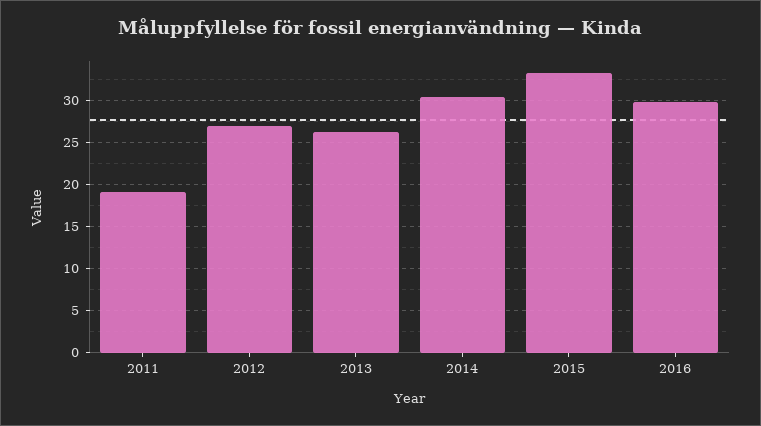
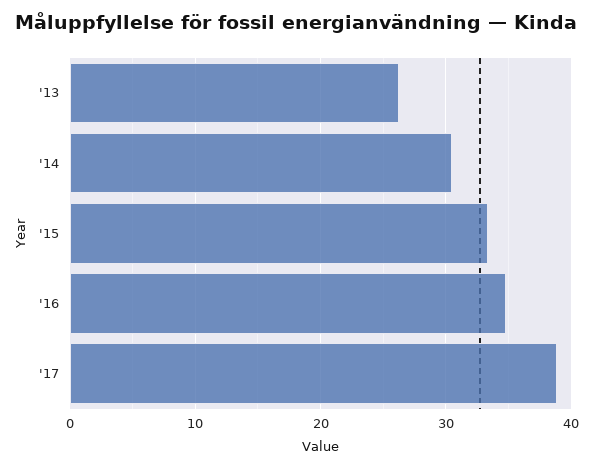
2011: 19 -> none
2012: 27 -> none
2016: 30 -> 35
'17: none -> 39

